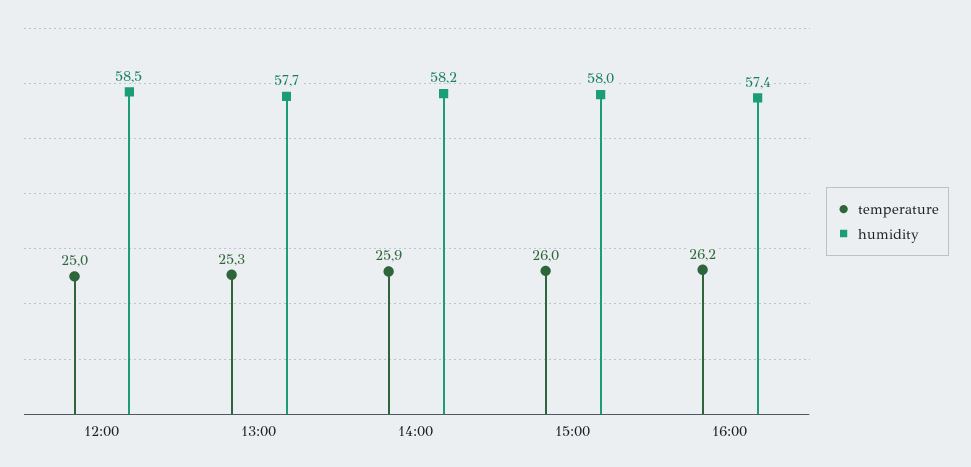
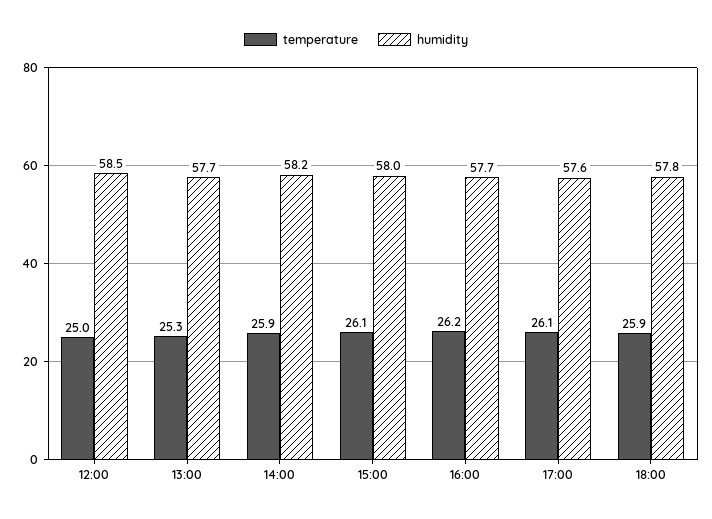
temperature, 15:00: 26 -> 26.1
humidity, 16:00: 57.4 -> 57.7
temperature, 17:00: none -> 26.1
humidity, 17:00: none -> 57.6
temperature, 18:00: none -> 25.9
humidity, 18:00: none -> 57.8

